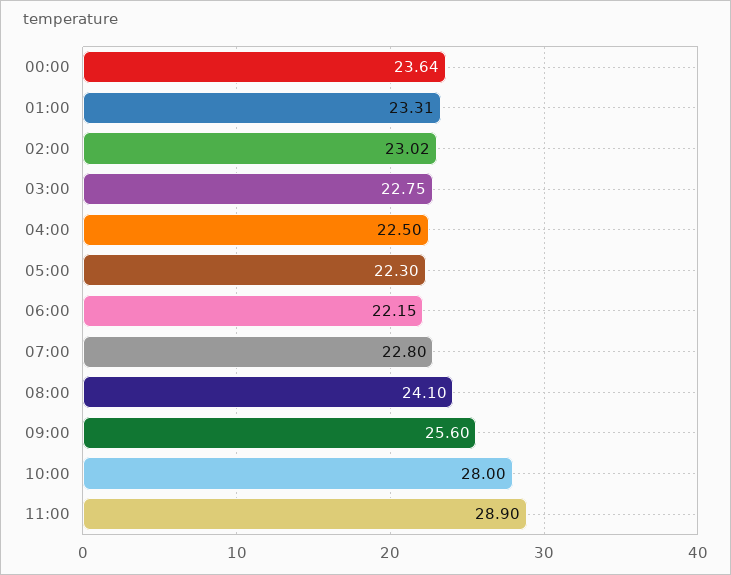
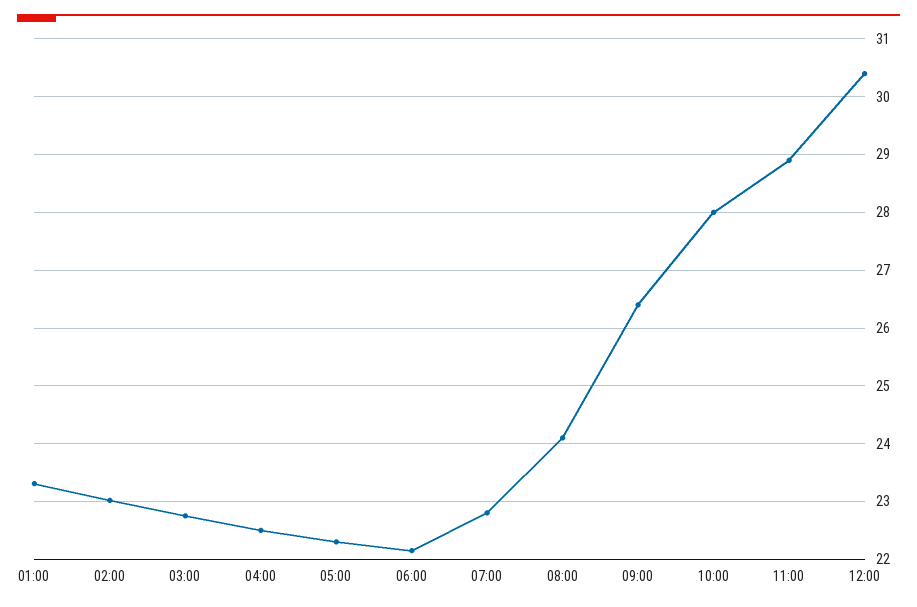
00:00: 23.64 -> none
09:00: 25.6 -> 26.4
12:00: none -> 30.4

